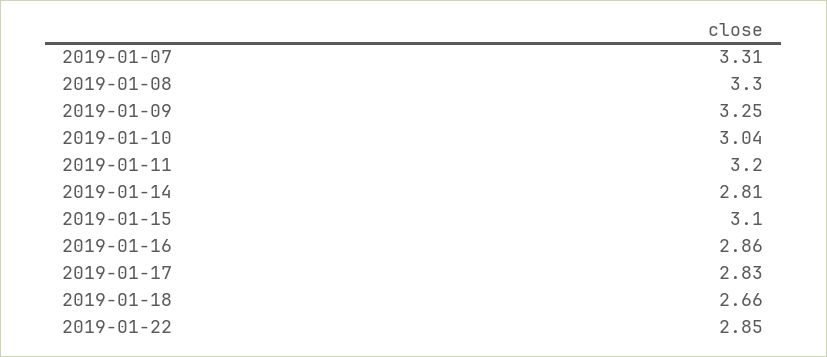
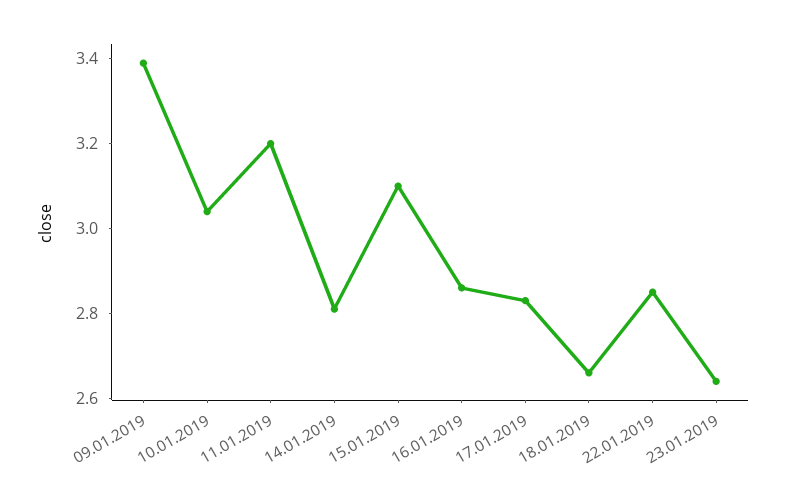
2019-01-07: 3.31 -> none
2019-01-08: 3.3 -> none
2019-01-09: 3.25 -> 3.4
23.01.2019: none -> 2.65

